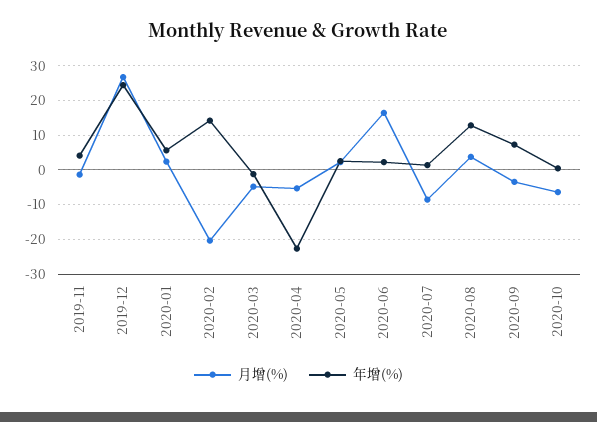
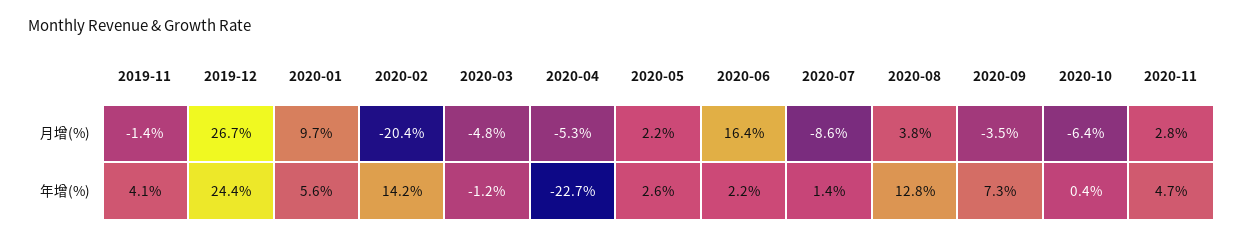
月增(%), 2020-01: 2 -> 9.7
月增(%), 2020-11: none -> 2.8
年增(%), 2020-11: none -> 4.7

